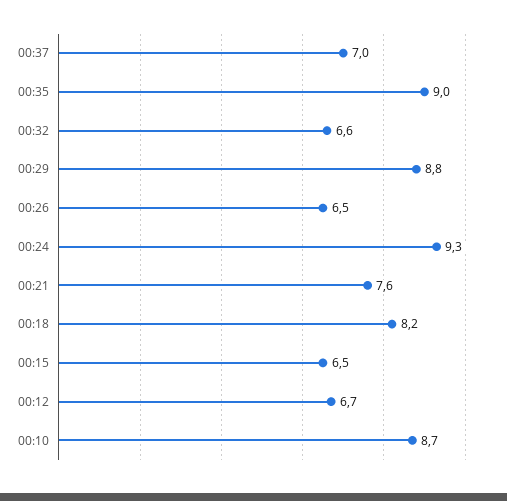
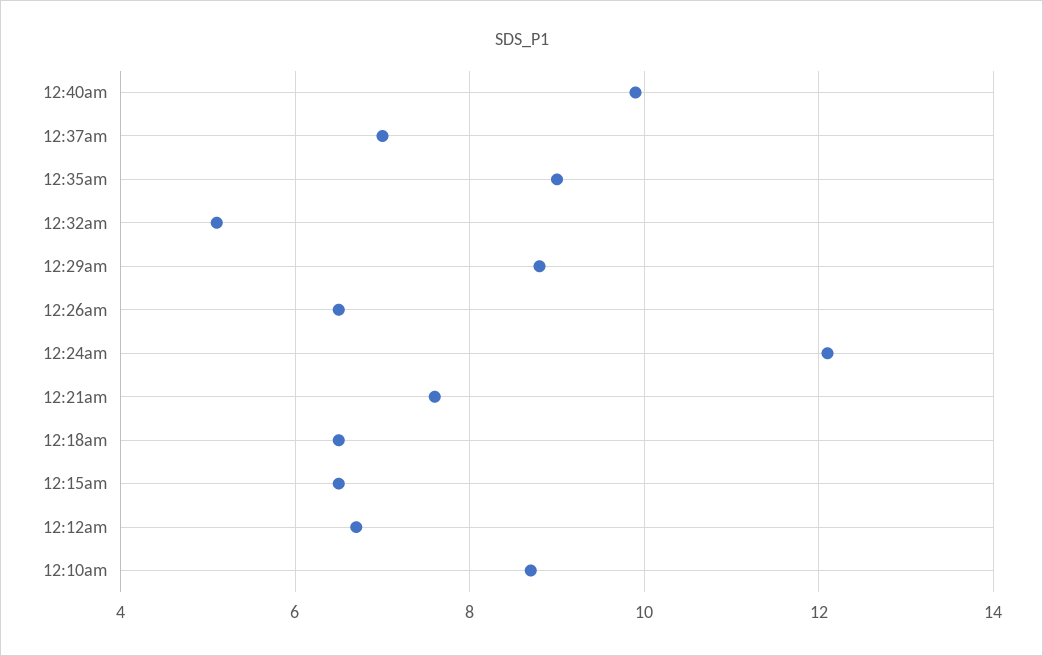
00:32: 6.6 -> 5
00:24: 9.3 -> 12
00:18: 8.2 -> 6.5
12:40am: none -> 10

